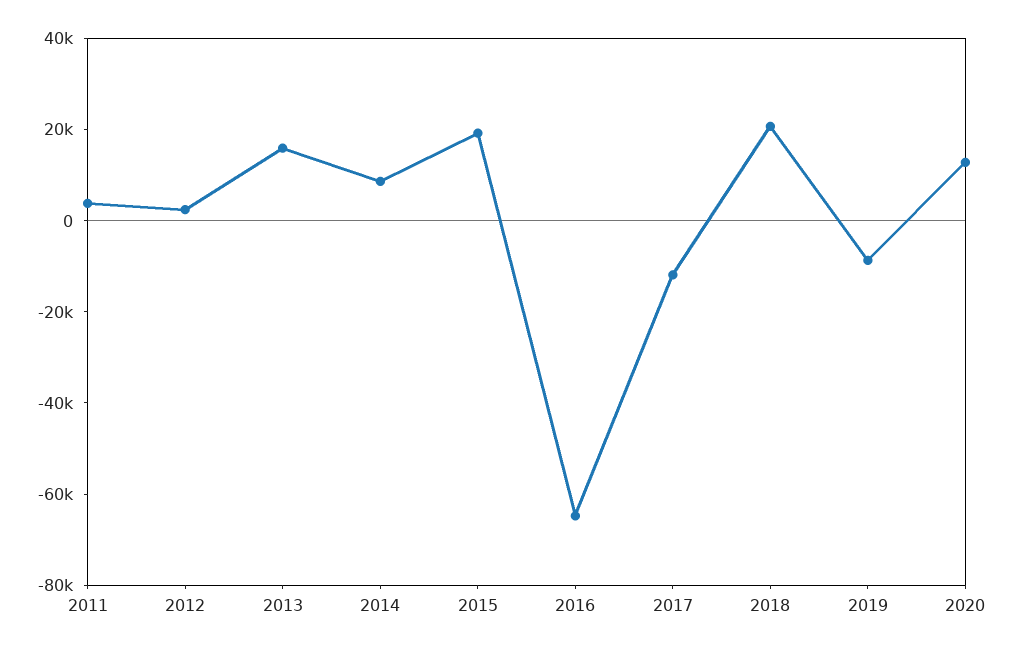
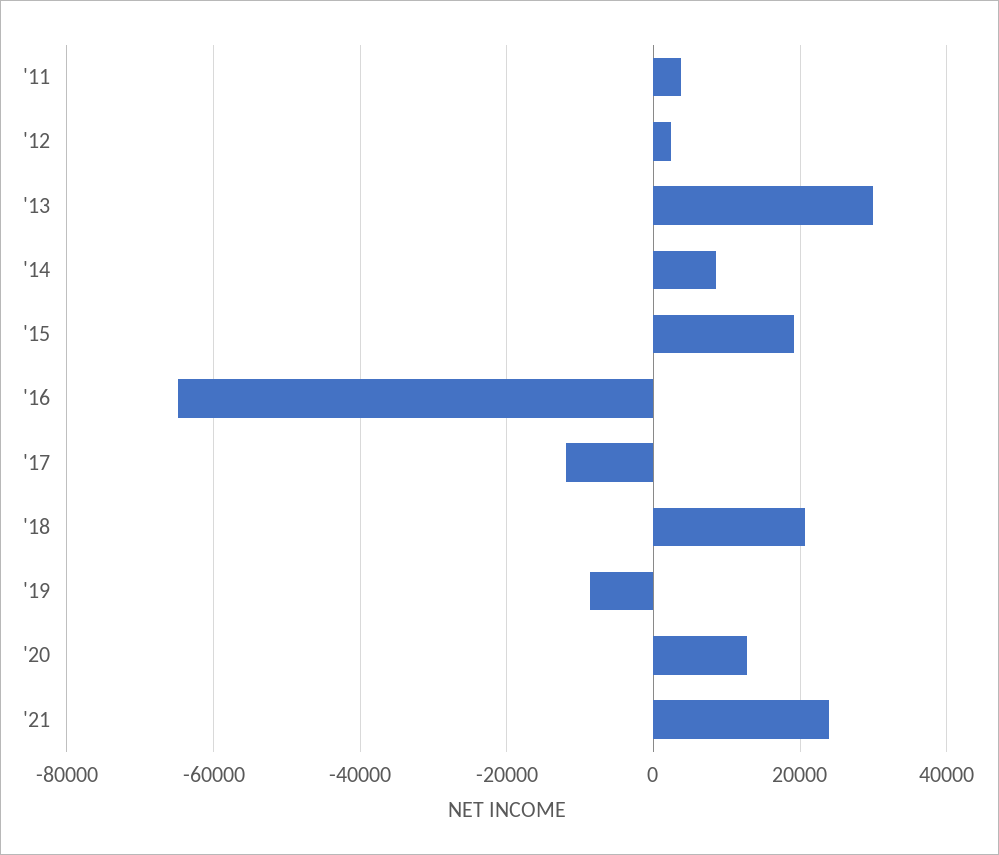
2013: 15000 -> 30000
'21: none -> 24000

